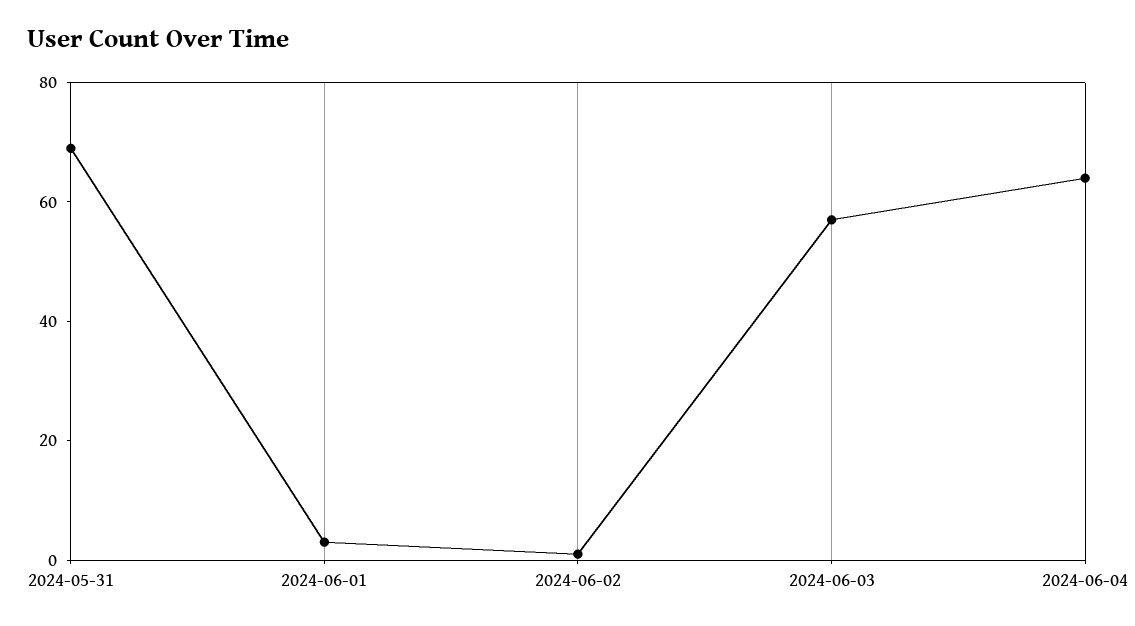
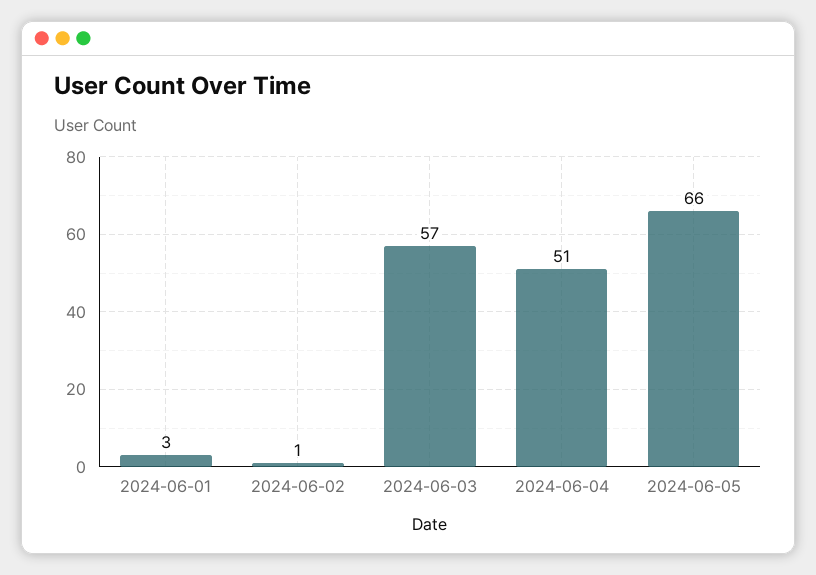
2024-05-31: 70 -> none
2024-06-04: 65 -> 51
2024-06-05: none -> 66

